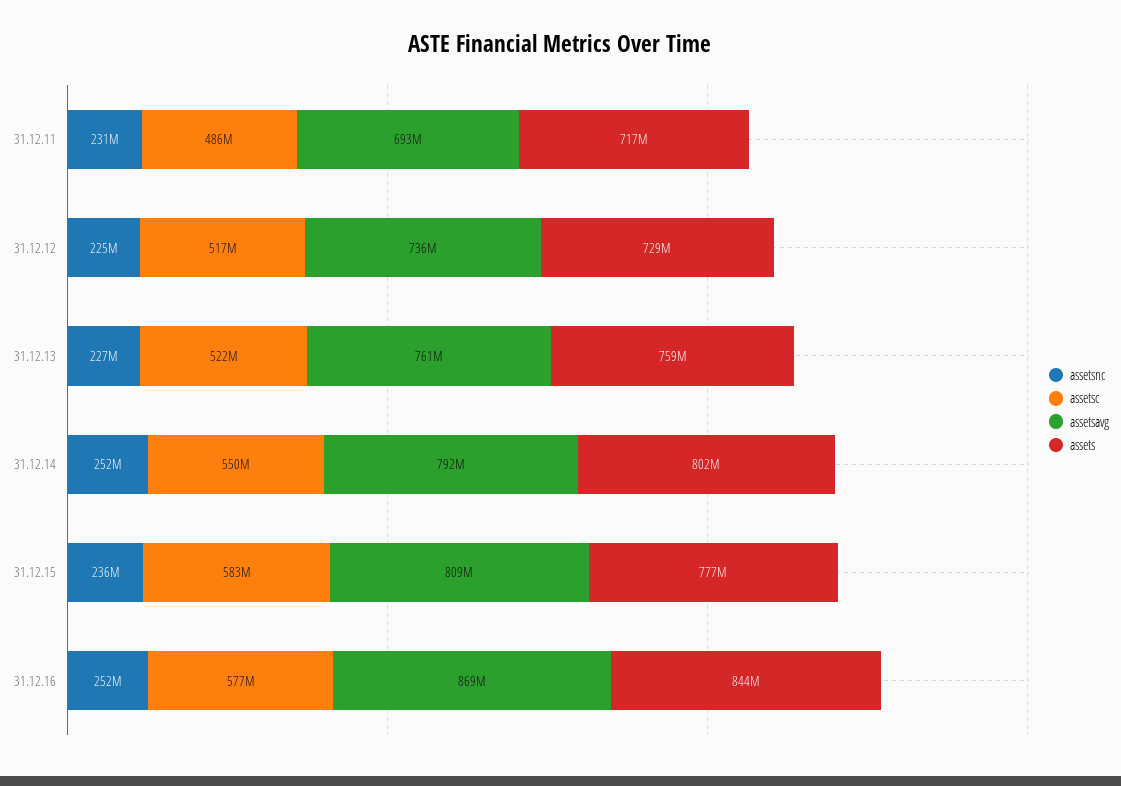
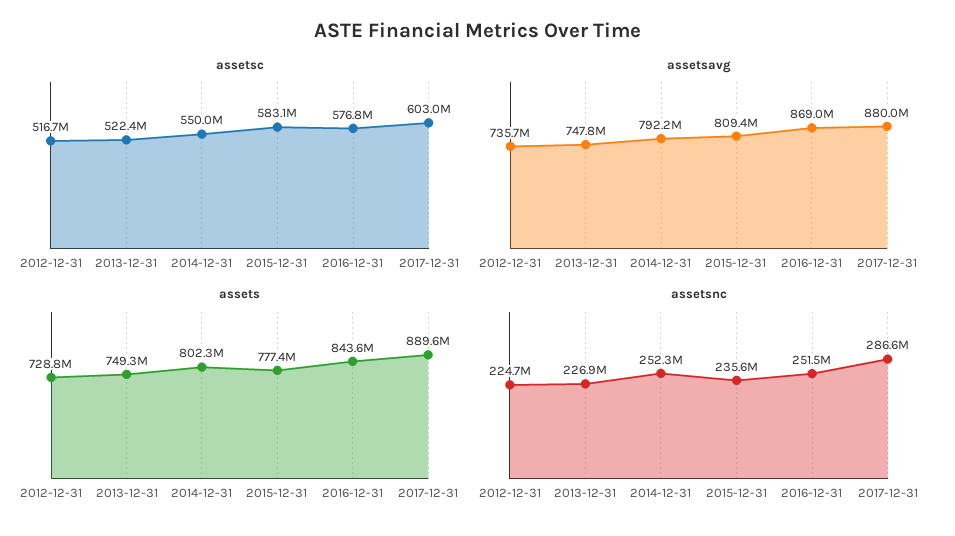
assetsnc, 31.12.11: 231000000 -> none
assetsc, 31.12.11: 486000000 -> none
assetsavg, 31.12.11: 693000000 -> none
assets, 31.12.11: 717000000 -> none
assetsavg, 31.12.13: 761000000 -> 747800000
assets, 31.12.13: 759000000 -> 749300000
assetsc, 2017-12-31: none -> 603000000
assetsavg, 2017-12-31: none -> 880000000
assets, 2017-12-31: none -> 889600000
assetsnc, 2017-12-31: none -> 286600000

